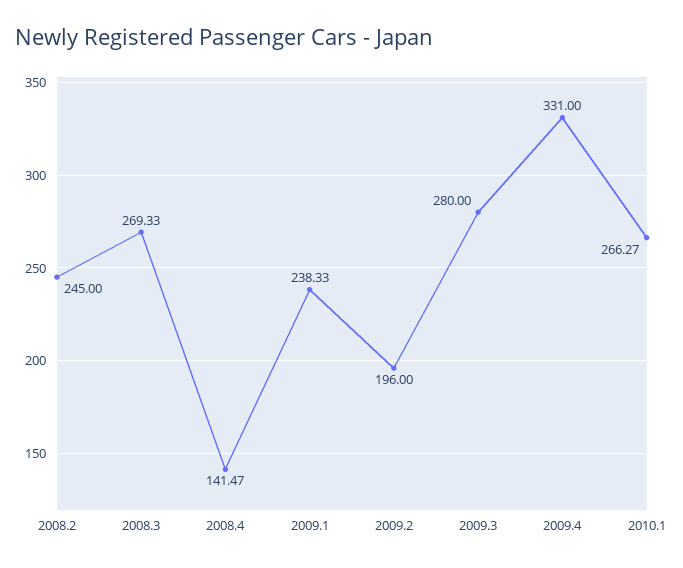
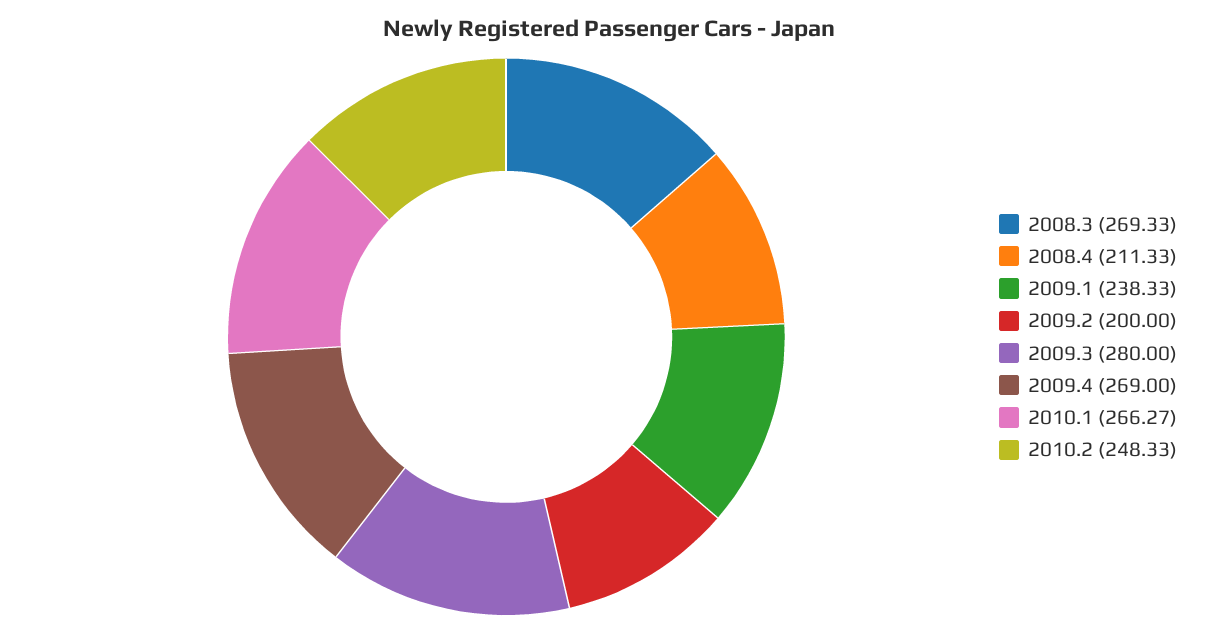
2008.2: 245 -> none
2008.4: 141.47 -> 211.33
2009.2: 196 -> 200
2009.4: 331 -> 269
2010.2: none -> 248.33

